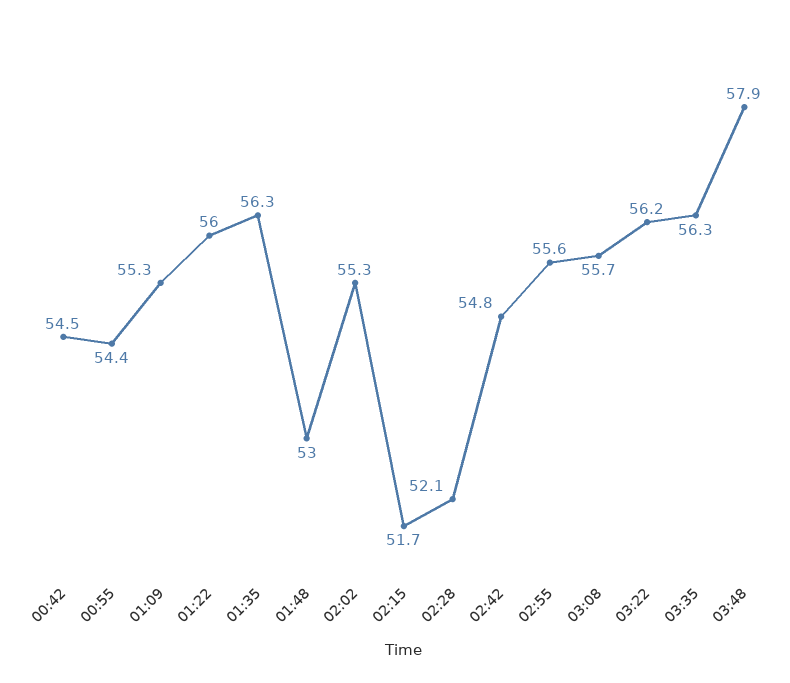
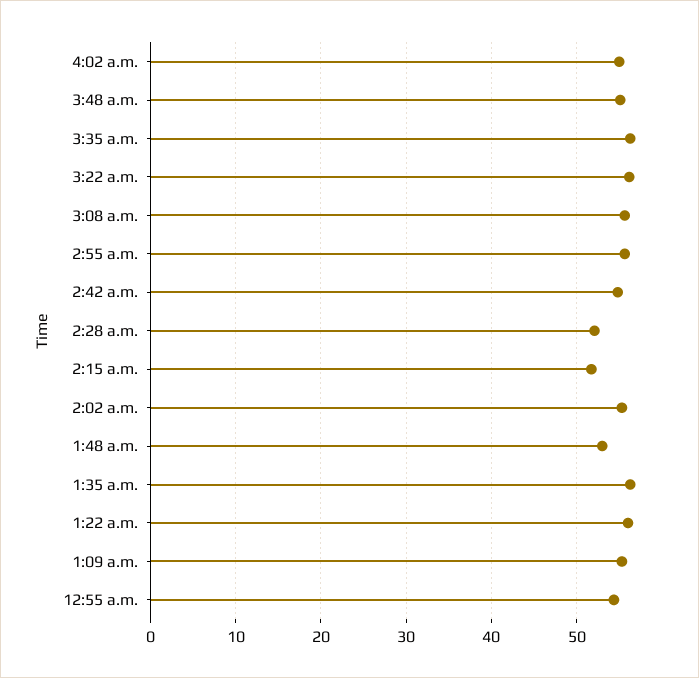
00:42: 54.5 -> none
03:48: 57.9 -> 55
4:02 a.m.: none -> 55

